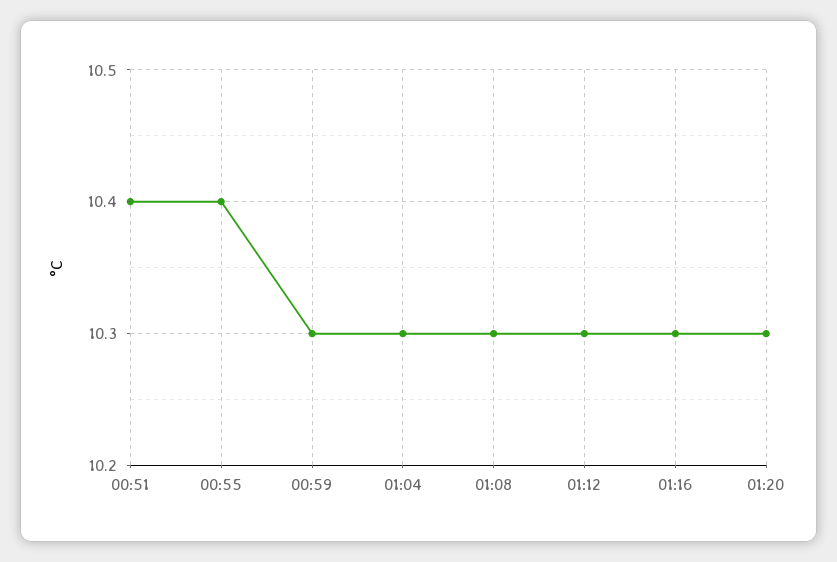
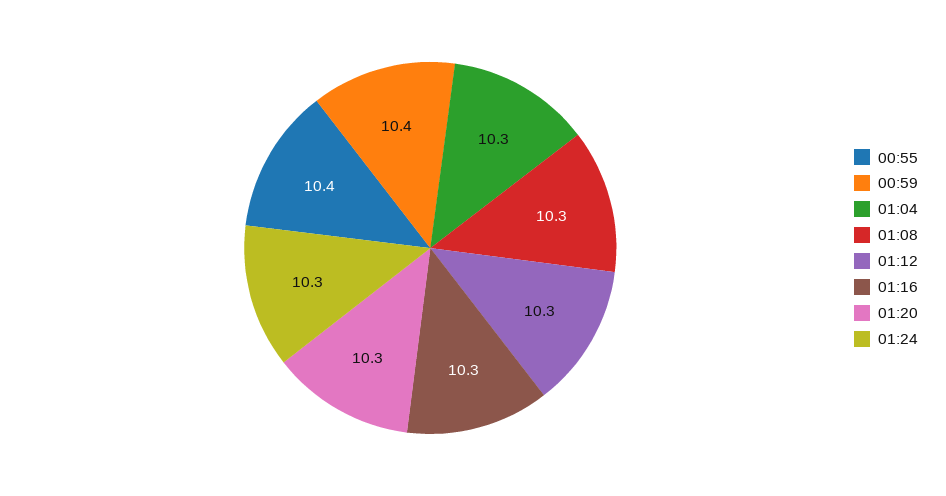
00:51: 10.4 -> none
00:59: 10.3 -> 10.4
01:24: none -> 10.3

